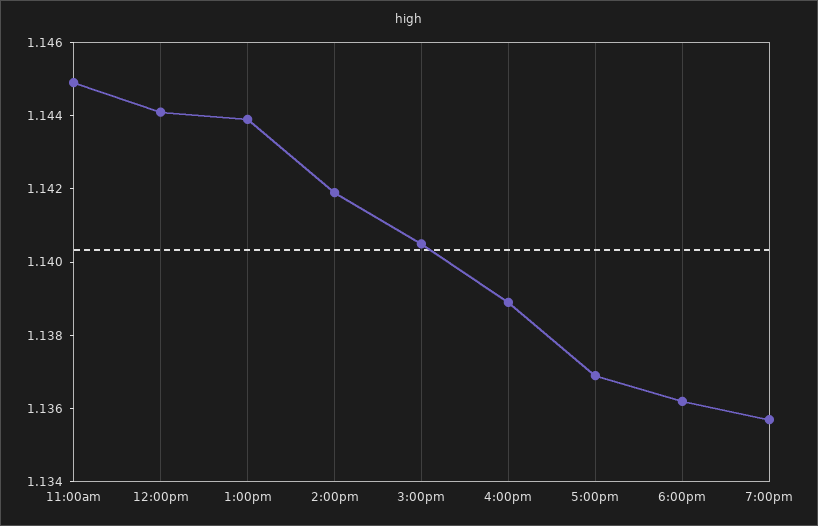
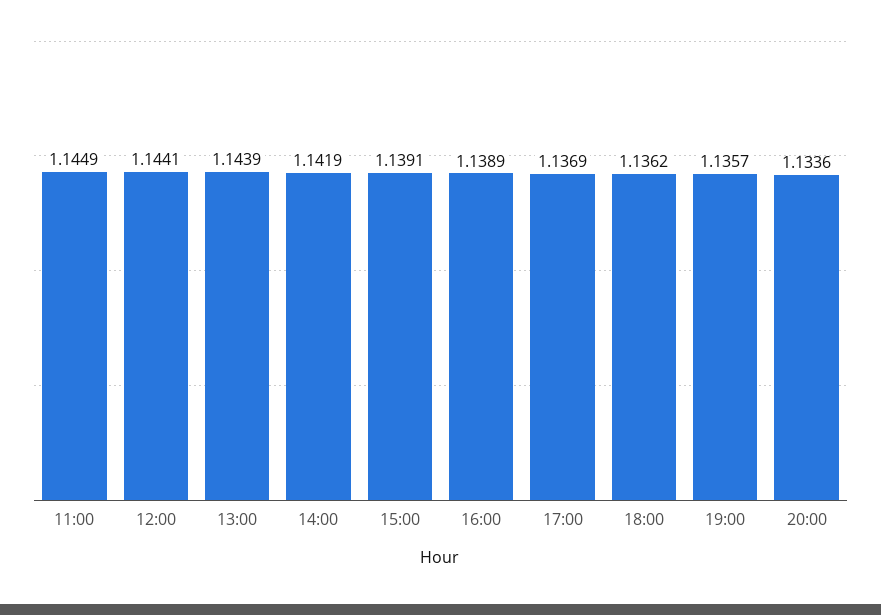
3:00pm: 1.1405 -> 1.1391
20:00: none -> 1.1336

